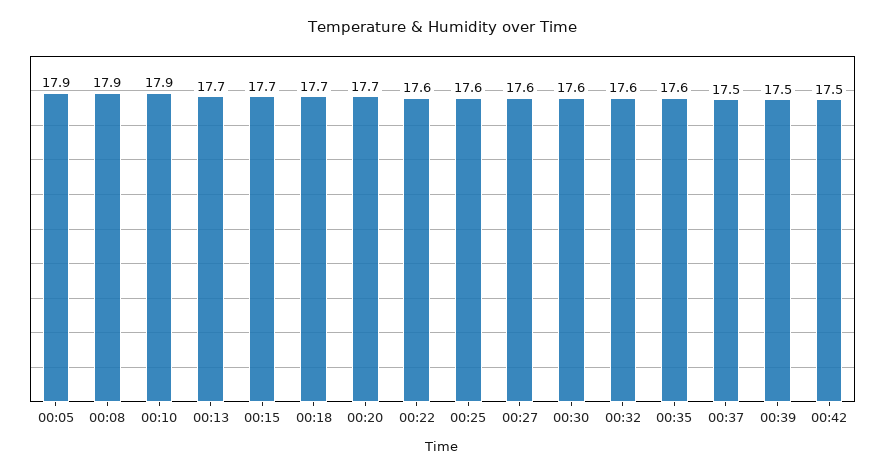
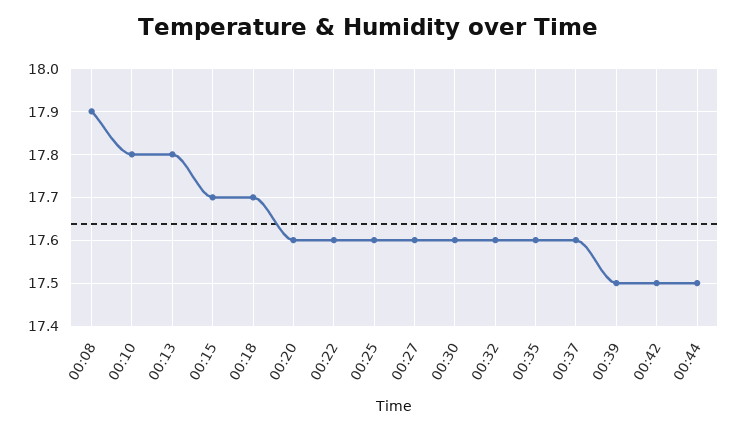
00:05: 17.9 -> none
00:10: 17.9 -> 17.8
00:13: 17.7 -> 17.8
00:20: 17.7 -> 17.6
00:37: 17.5 -> 17.6
00:44: none -> 17.5

